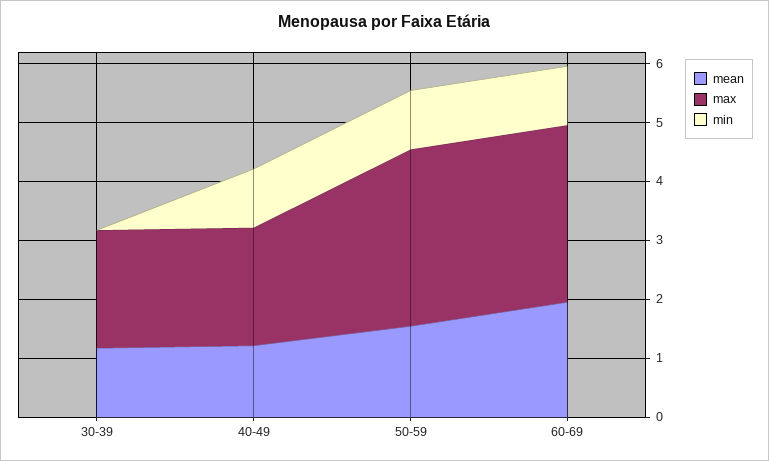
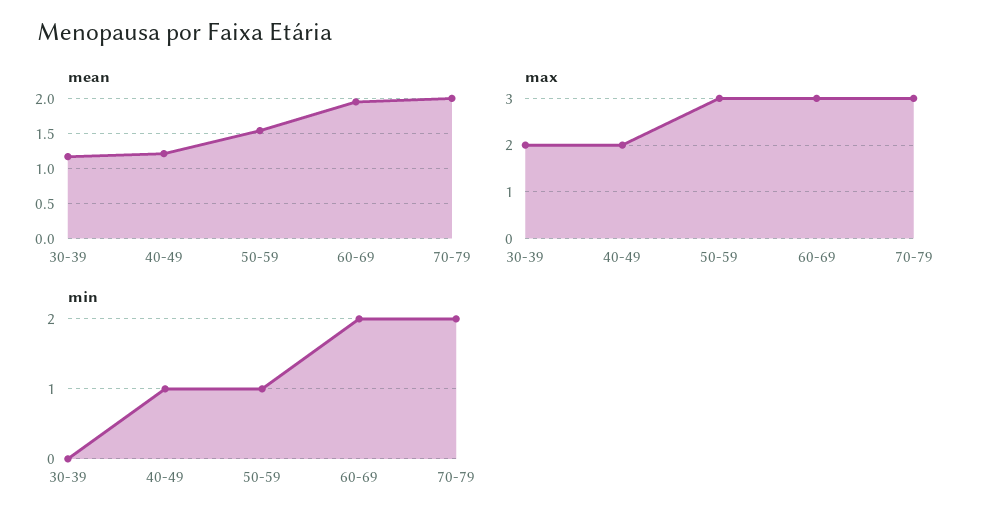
min, 60-69: 1 -> 2
mean, 70-79: none -> 2
max, 70-79: none -> 3
min, 70-79: none -> 2

